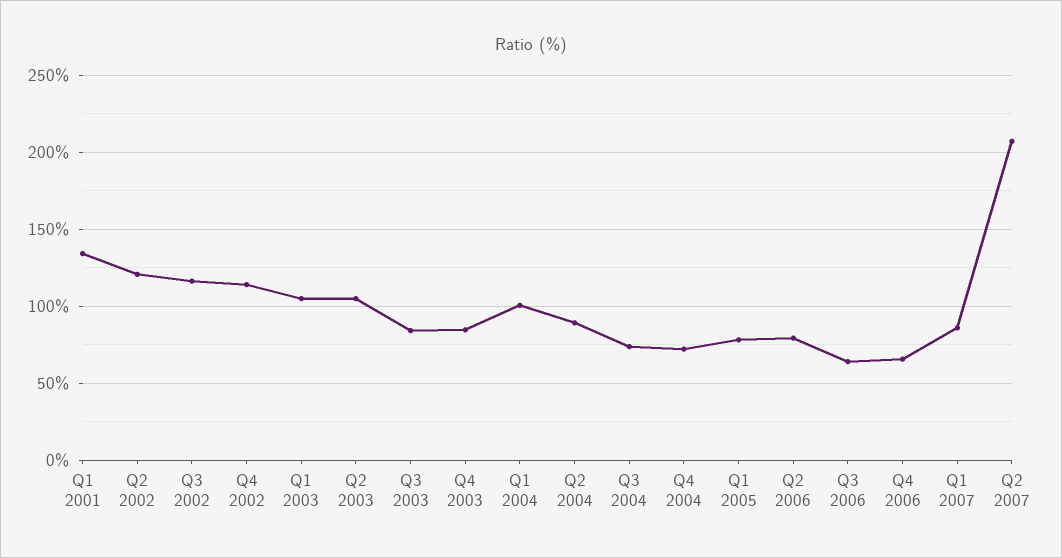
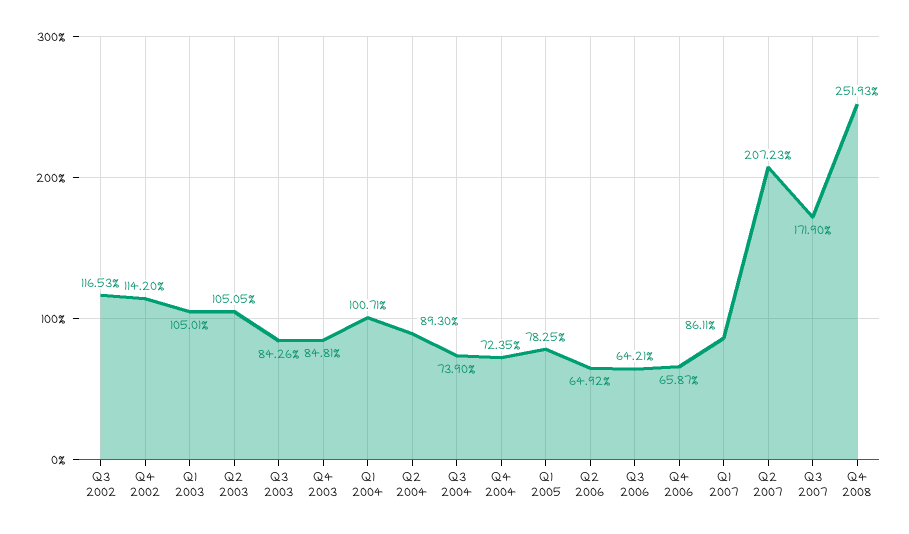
Q1 2001: 135 -> none
Q2 2002: 120 -> none
Q2 2006: 80 -> 64.92
Q3 2007: none -> 171.9
Q4 2008: none -> 251.93

